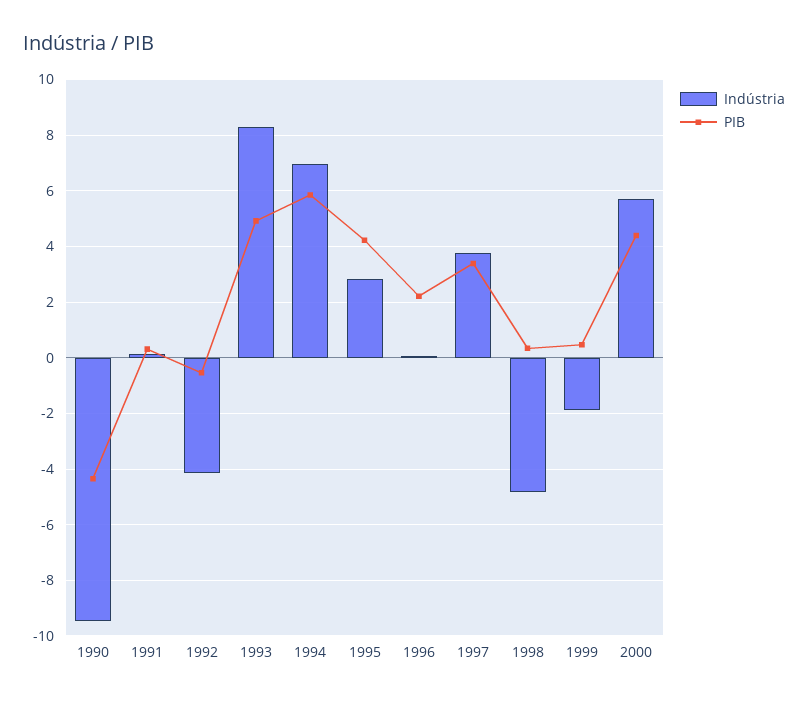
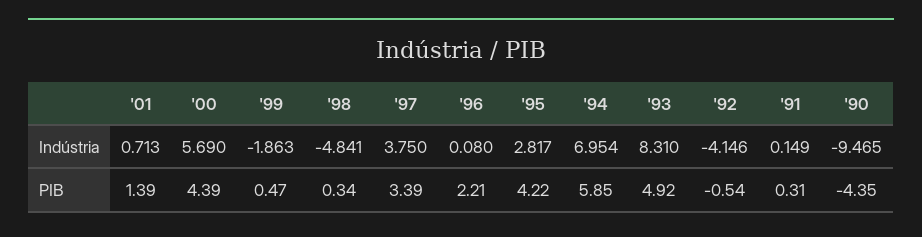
Indústria, '01: none -> 0.713
PIB, '01: none -> 1.39

